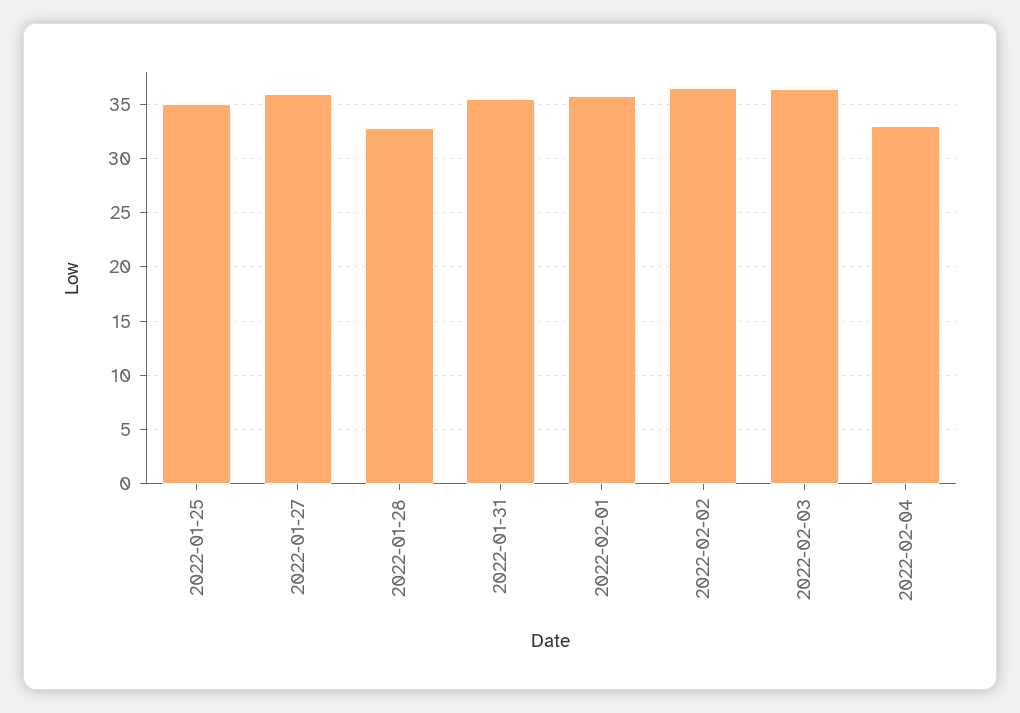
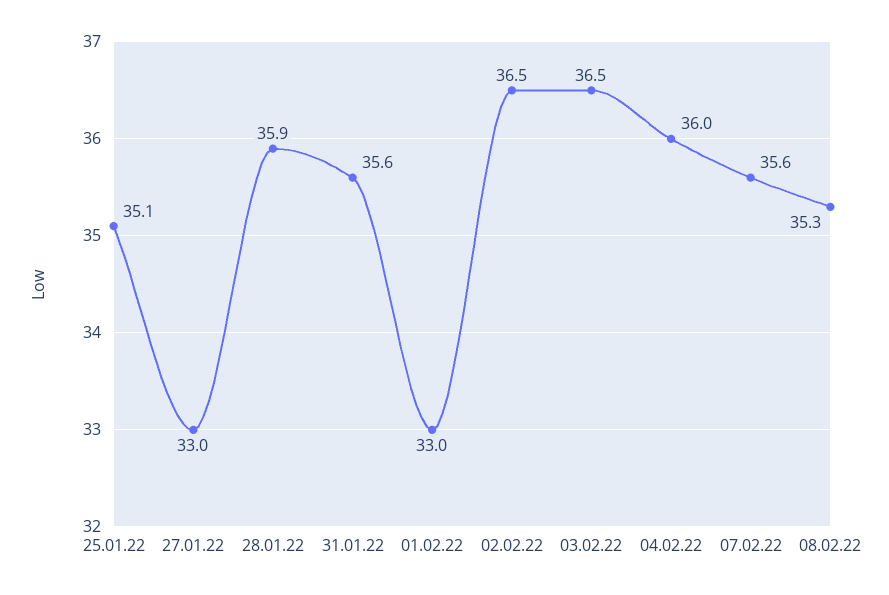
2022-01-27: 36 -> 33
2022-01-28: 33 -> 35.9
2022-02-01: 36 -> 33
2022-02-04: 33 -> 36
07.02.22: none -> 35.6
08.02.22: none -> 35.3

